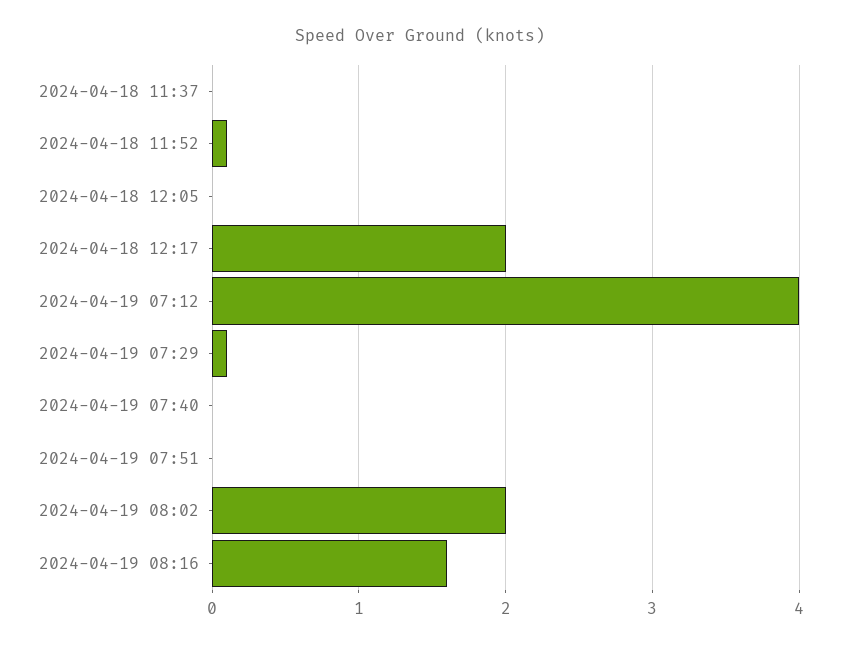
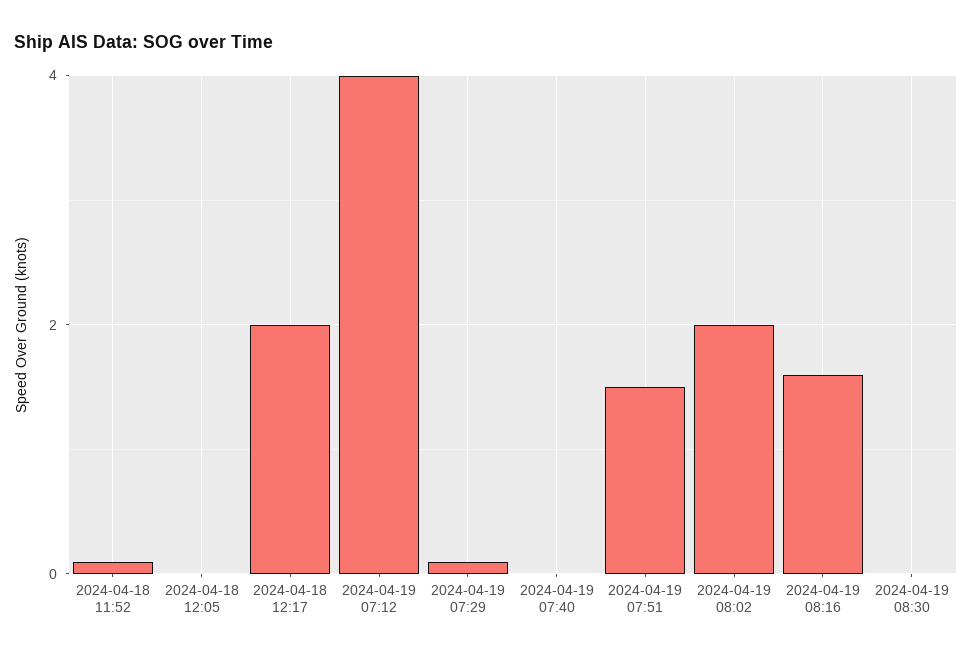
2024-04-18 11:37: 0 -> none
2024-04-19 07:51: 0 -> 1.5
2024-04-19 08:30: none -> 0

